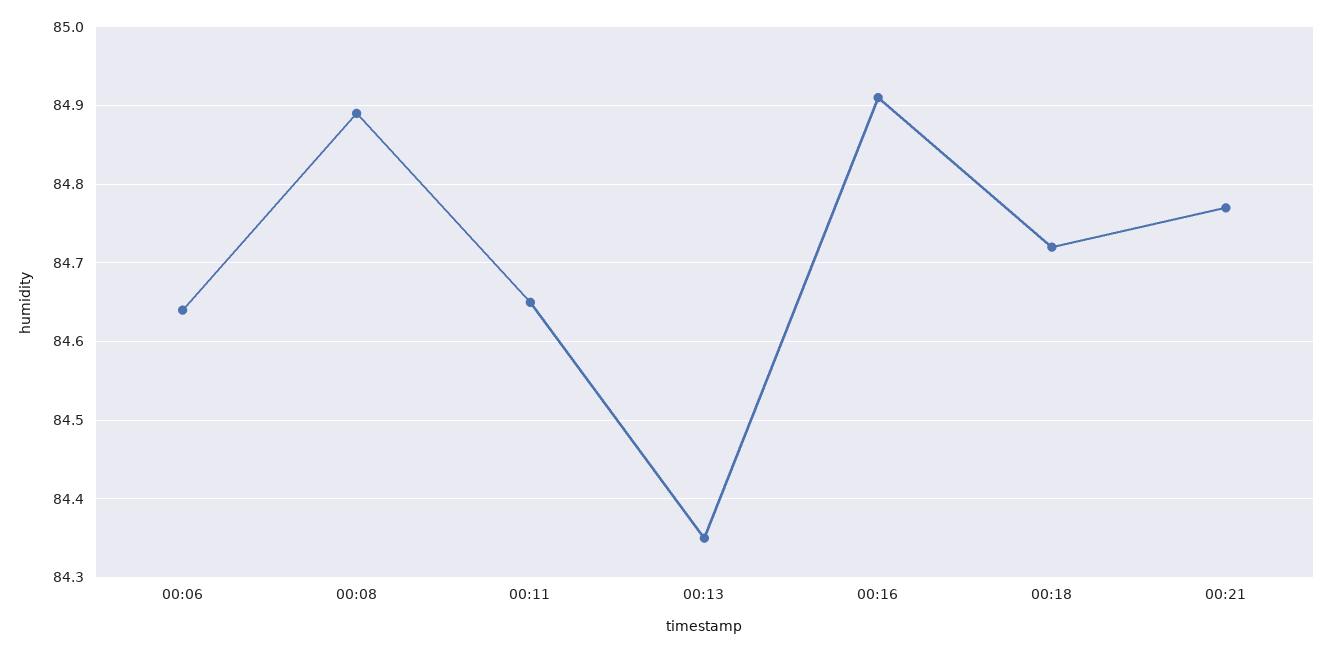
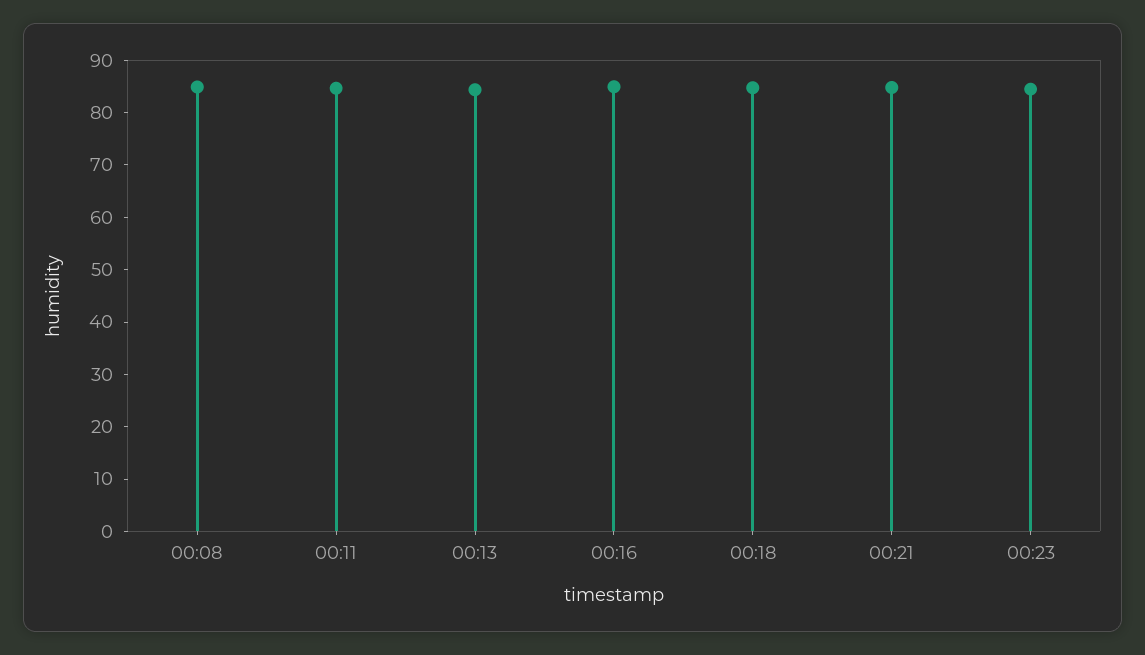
00:06: 84.64 -> none
00:23: none -> 84

